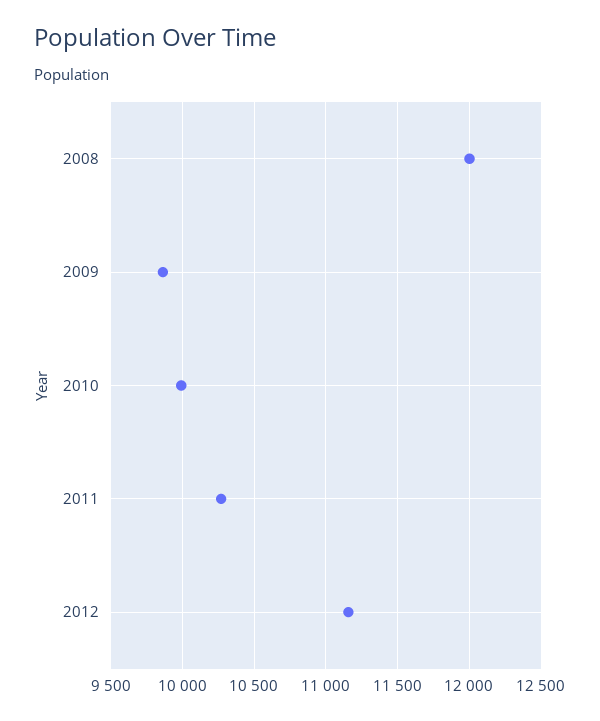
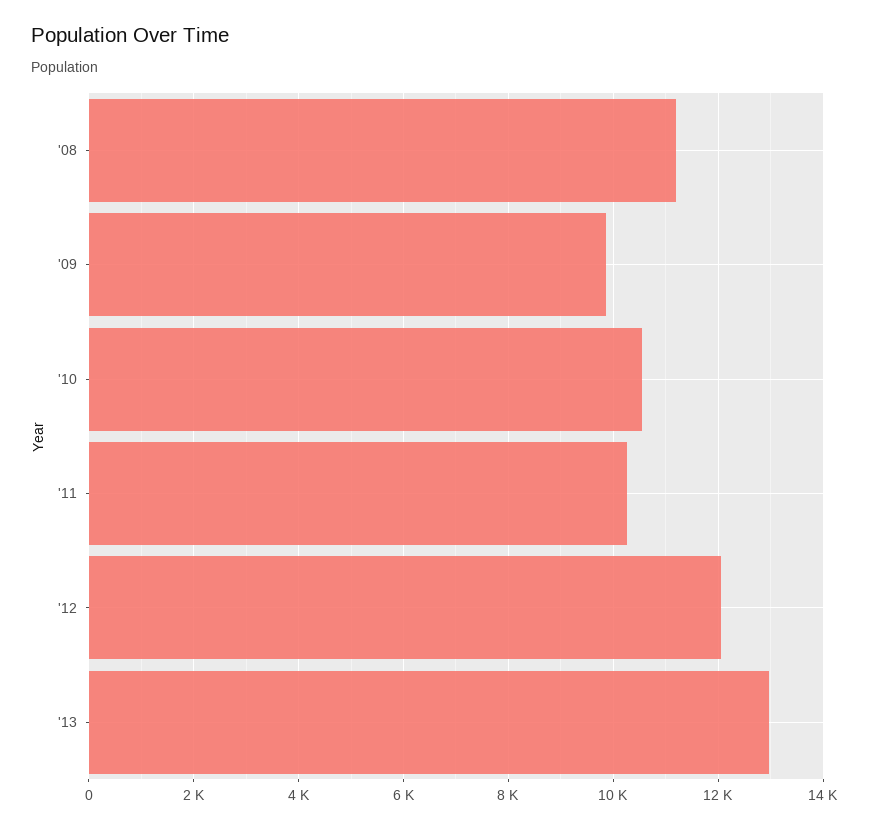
2008: 12000 -> 11200
2010: 10000 -> 10600
2012: 11150 -> 12000
'13: none -> 13000

